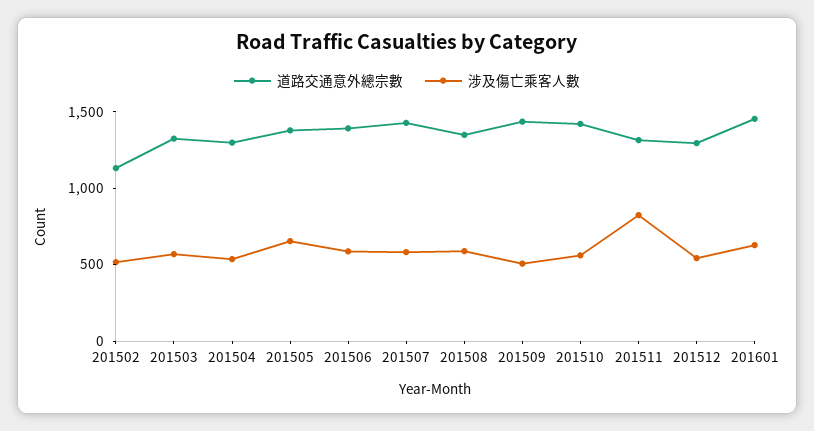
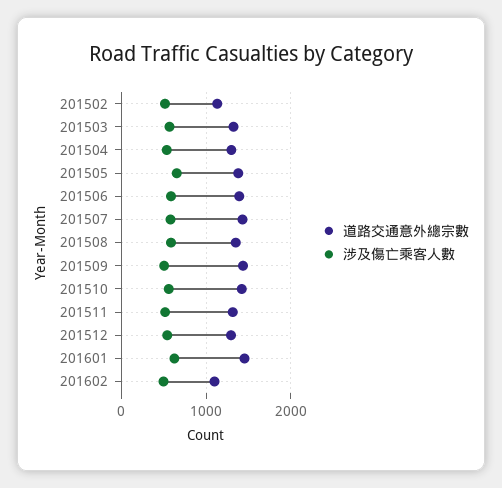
涉及傷亡乘客人數, 201511: 800 -> 500
道路交通意外總宗數, 201602: none -> 1100
涉及傷亡乘客人數, 201602: none -> 500

